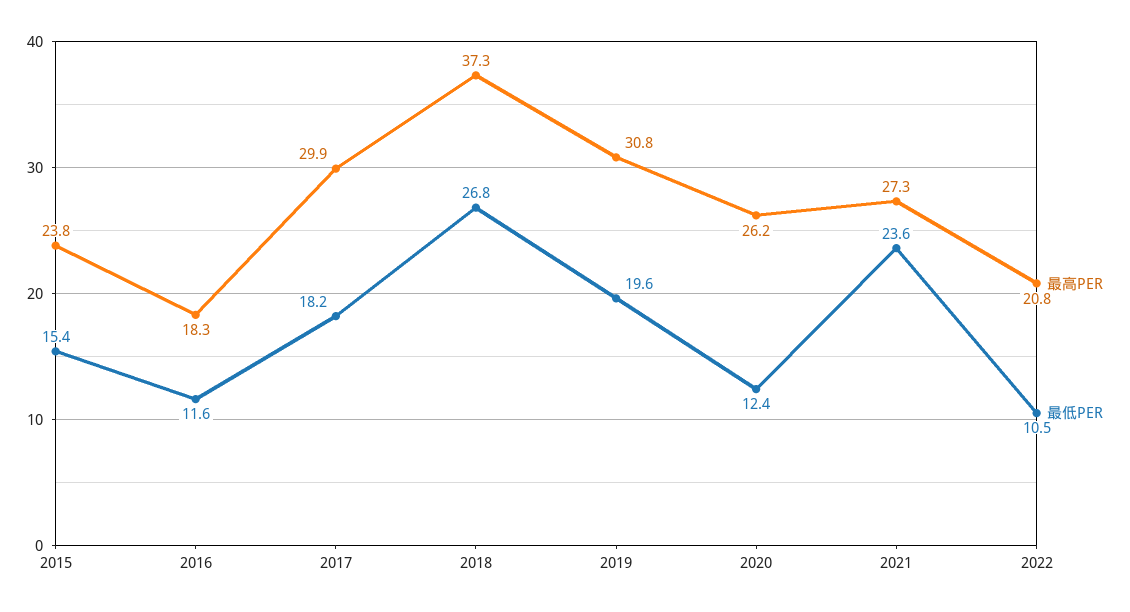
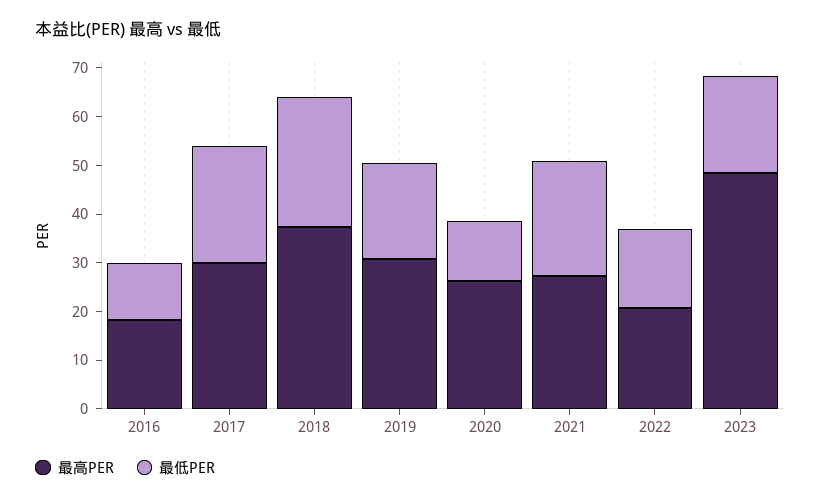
最高PER, 2015: 23.8 -> none
最低PER, 2015: 15.4 -> none
最低PER, 2017: 18.2 -> 24
最低PER, 2022: 10.5 -> 16
最高PER, 2023: none -> 48
最低PER, 2023: none -> 20

